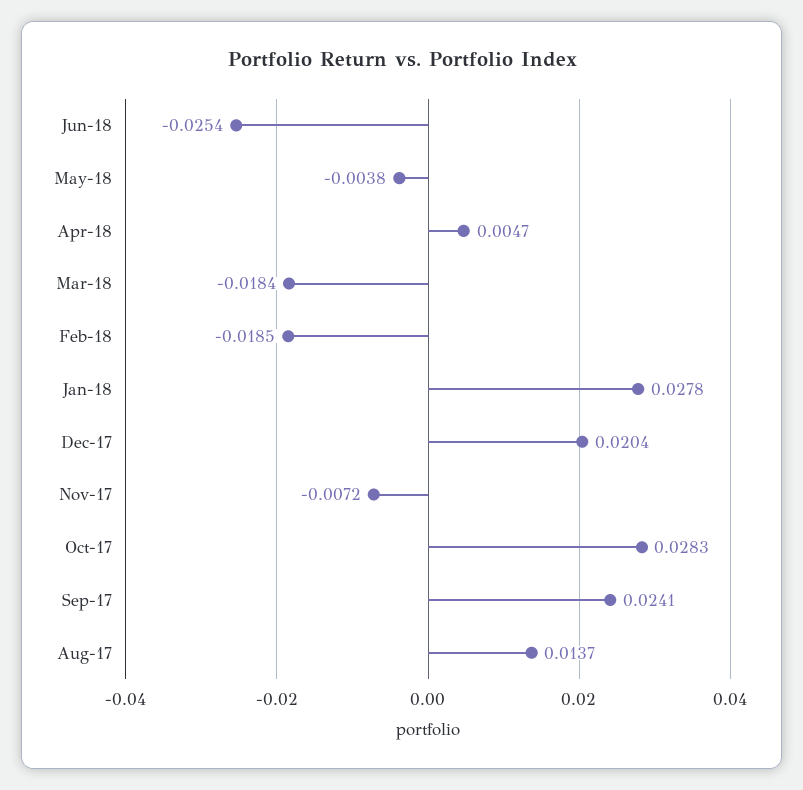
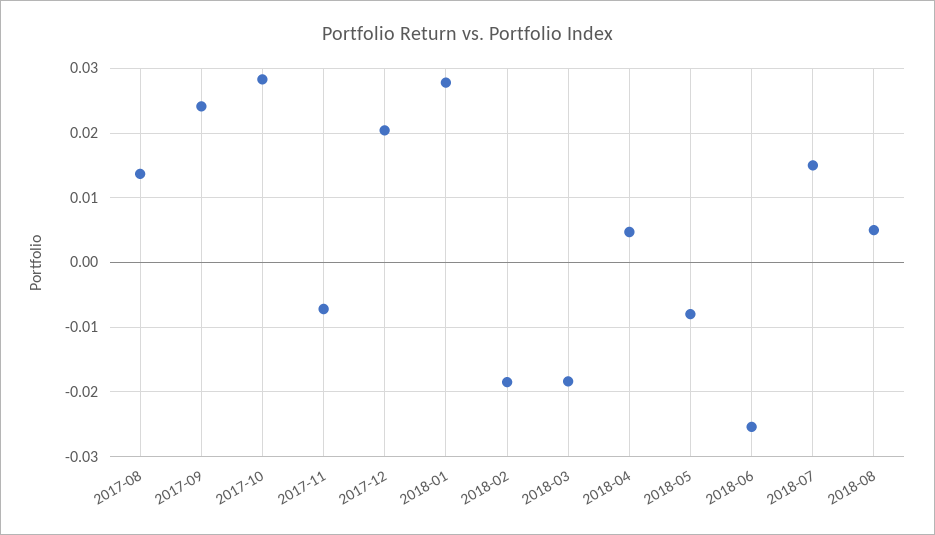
May-18: -0.0038 -> -0.008
2018-07: none -> 0.015
2018-08: none -> 0.005

